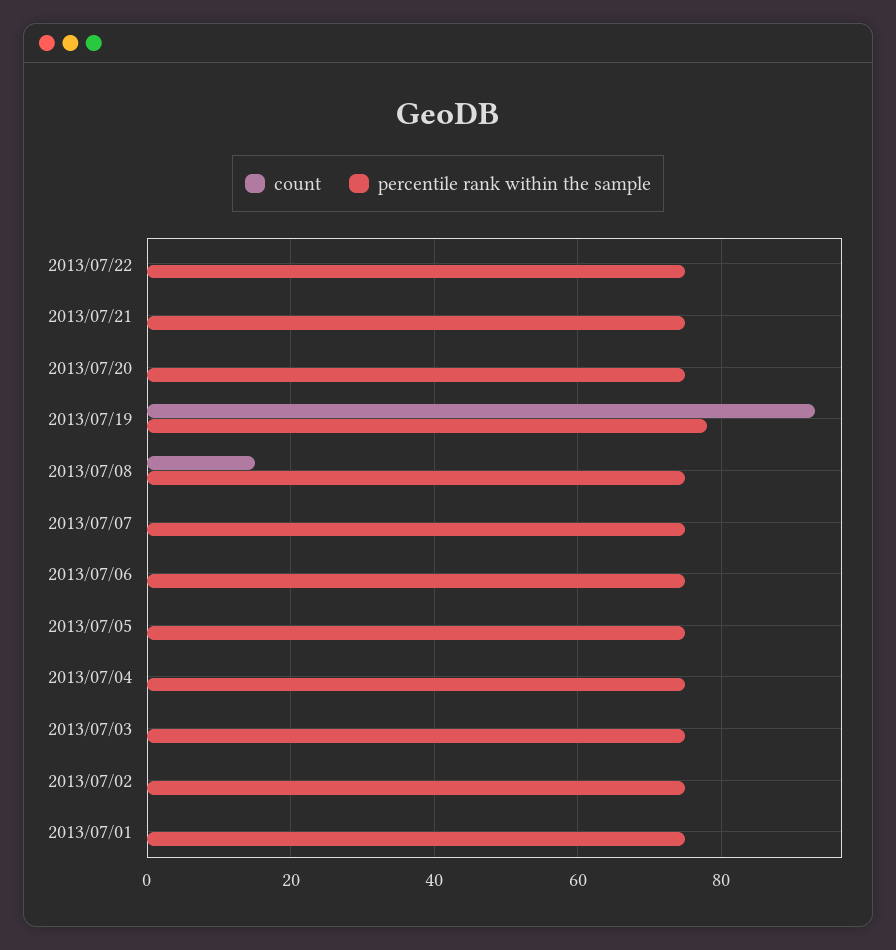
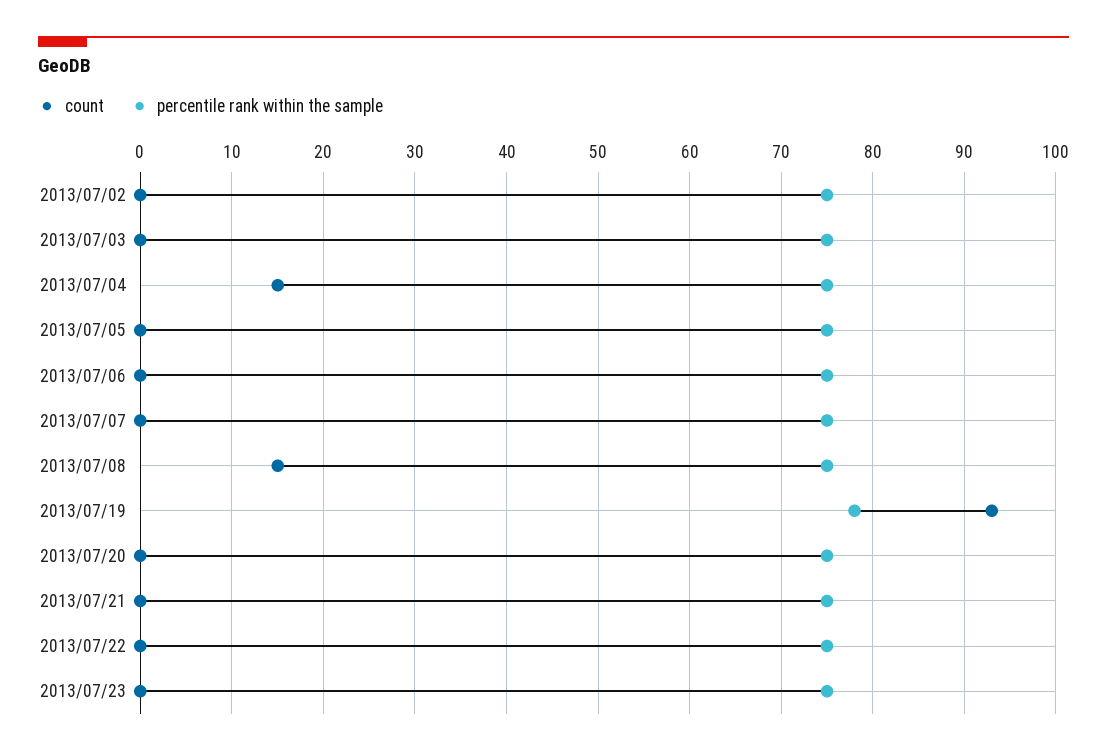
count, 2013/07/04: 0 -> 15
count, 2013/07/01: 0 -> none
percentile rank within the sample, 2013/07/01: 75 -> none
count, 2013/07/23: none -> 0
percentile rank within the sample, 2013/07/23: none -> 75

